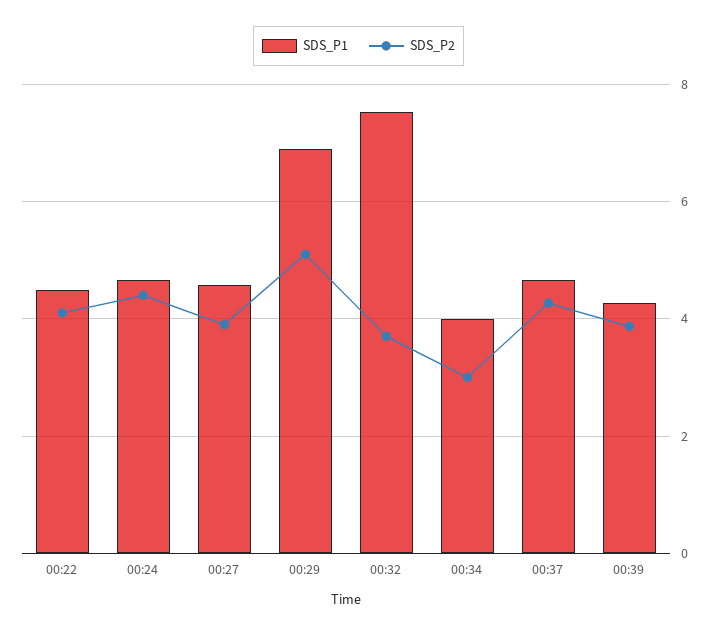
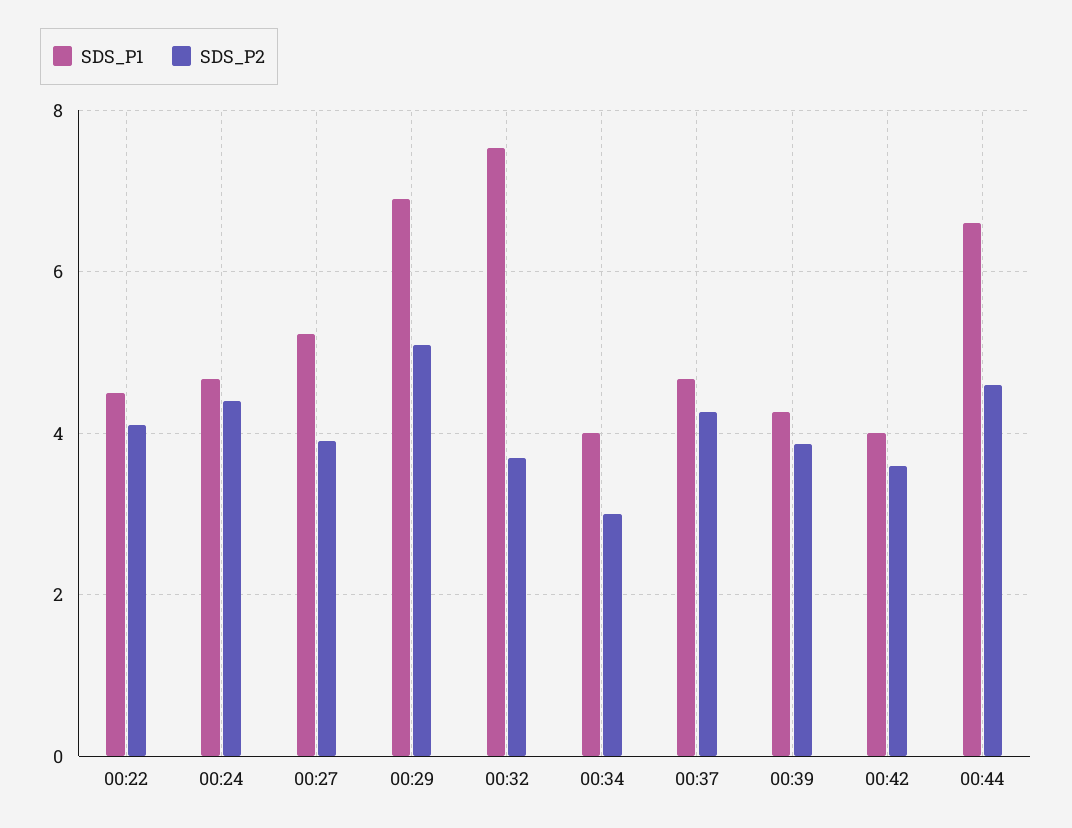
SDS_P1, 00:27: 4.6 -> 5.2
SDS_P1, 00:42: none -> 4
SDS_P2, 00:42: none -> 3.6
SDS_P1, 00:44: none -> 6.6
SDS_P2, 00:44: none -> 4.6

